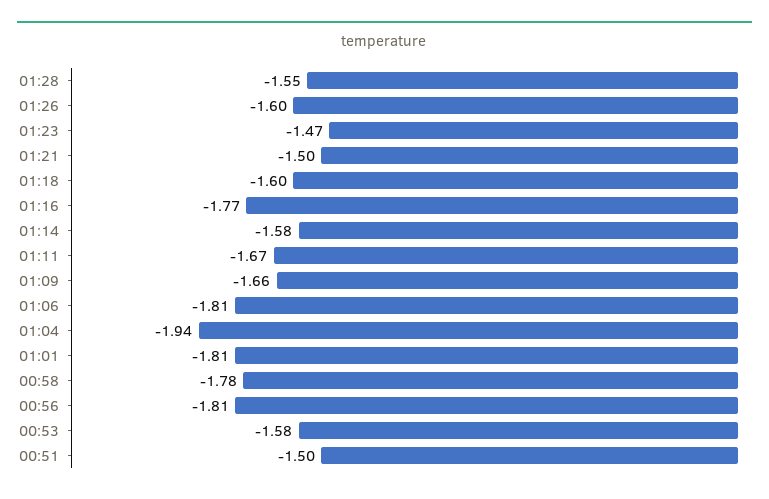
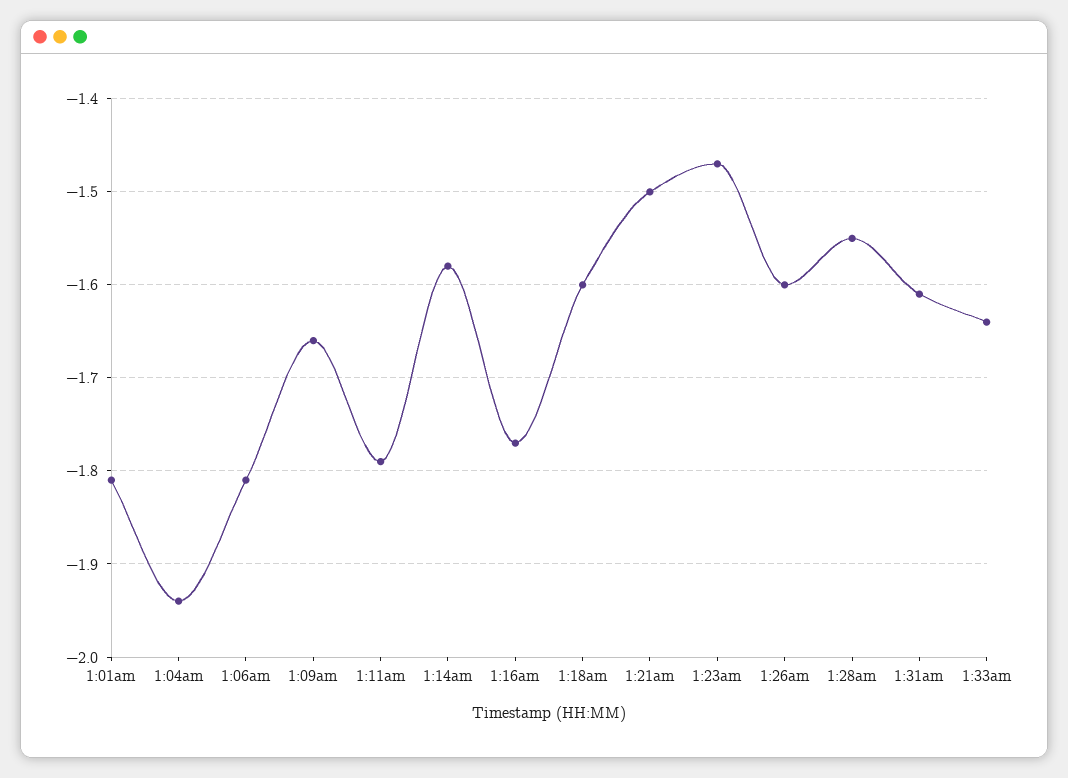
01:11: -1.67 -> -1.79
00:58: -1.78 -> none
00:56: -1.81 -> none
00:53: -1.58 -> none
00:51: -1.5 -> none
1:31am: none -> -1.61
1:33am: none -> -1.64

